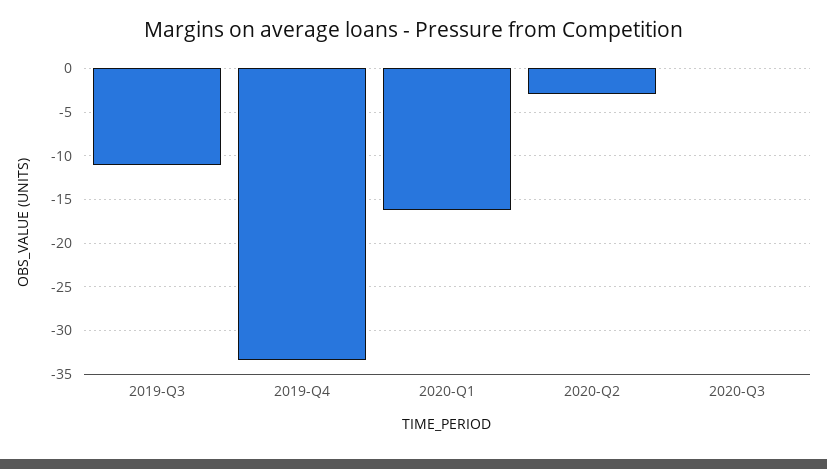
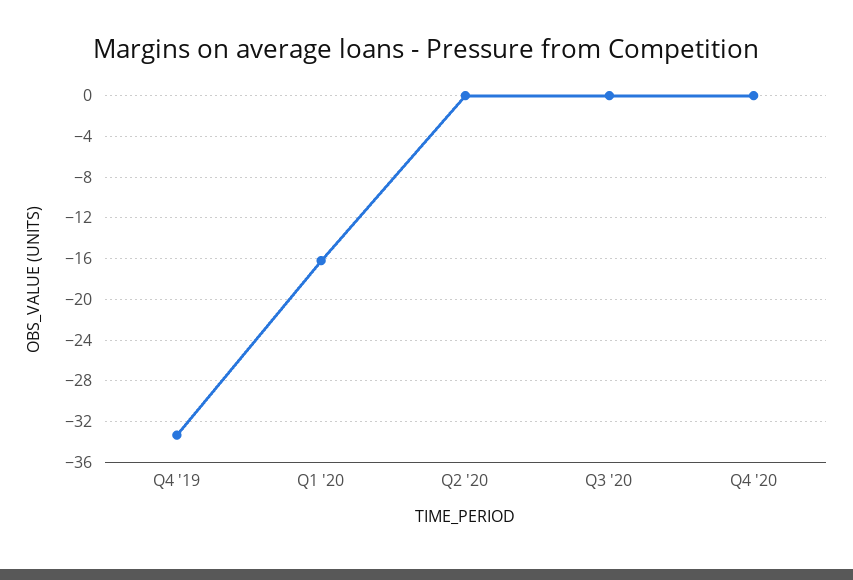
2019-Q3: -11 -> none
2020-Q2: -3 -> 0
Q4 '20: none -> 0

